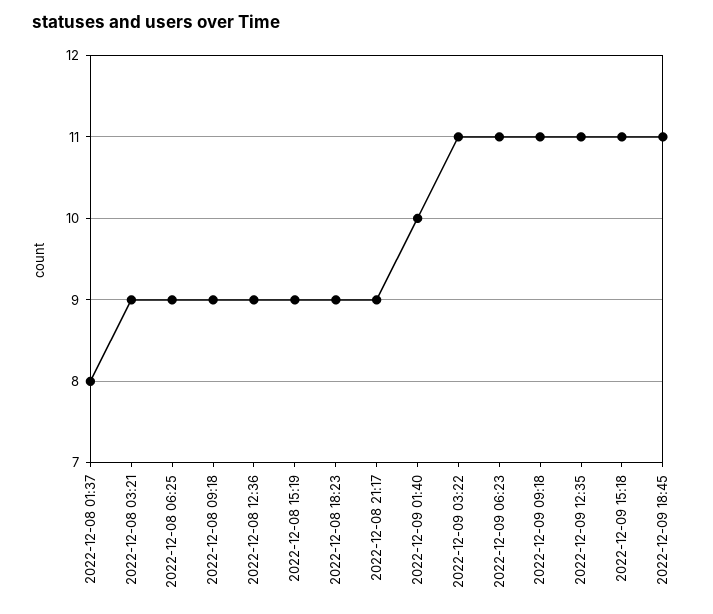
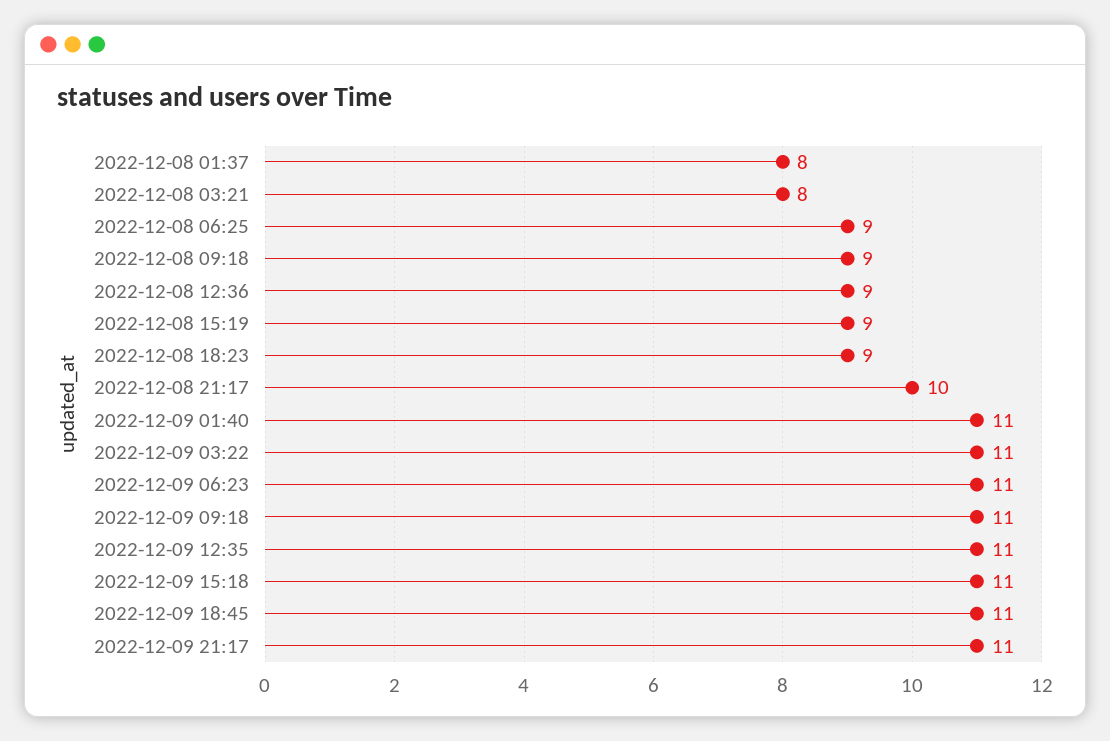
2022-12-08 03:21: 9 -> 8
2022-12-08 21:17: 9 -> 10
2022-12-09 01:40: 10 -> 11
2022-12-09 21:17: none -> 11

